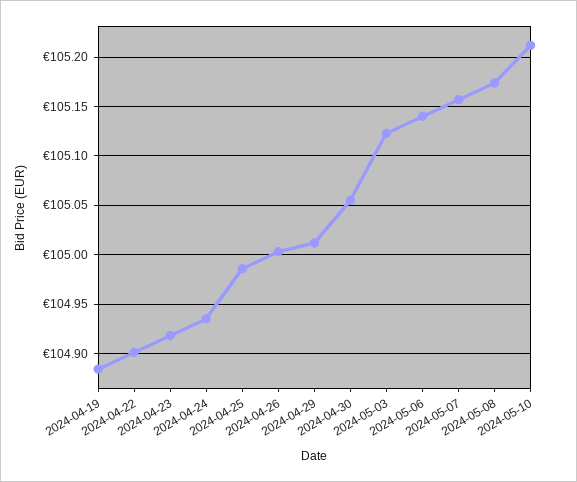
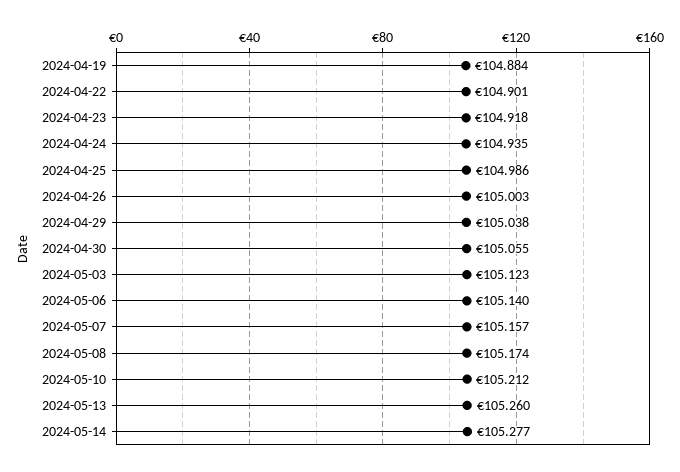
2024-04-29: 105.01 -> 105.038
2024-05-13: none -> 105.26
2024-05-14: none -> 105.277

